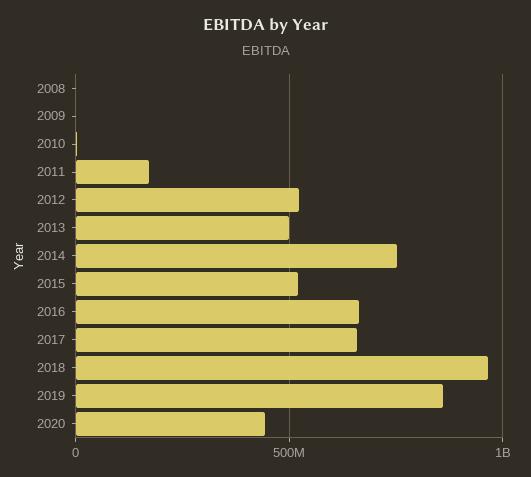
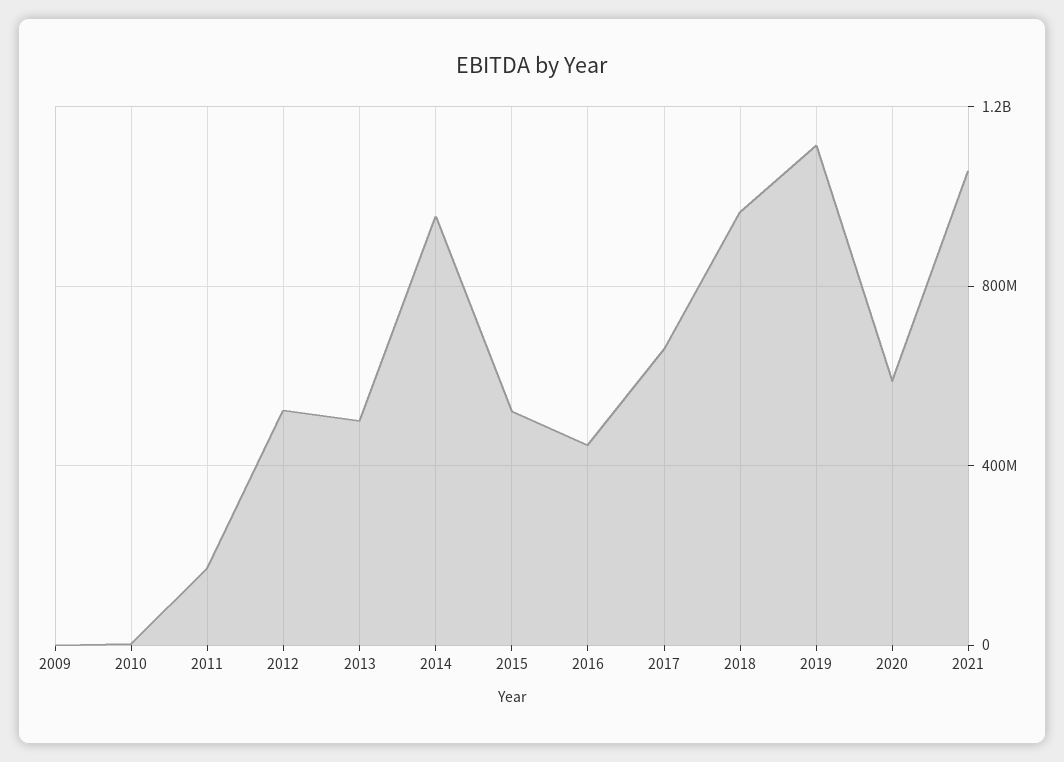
2008: 0 -> none
2014: 750000000 -> 950000000
2016: 650000000 -> 450000000
2019: 850000000 -> 1100000000
2020: 450000000 -> 600000000
2021: none -> 1050000000

